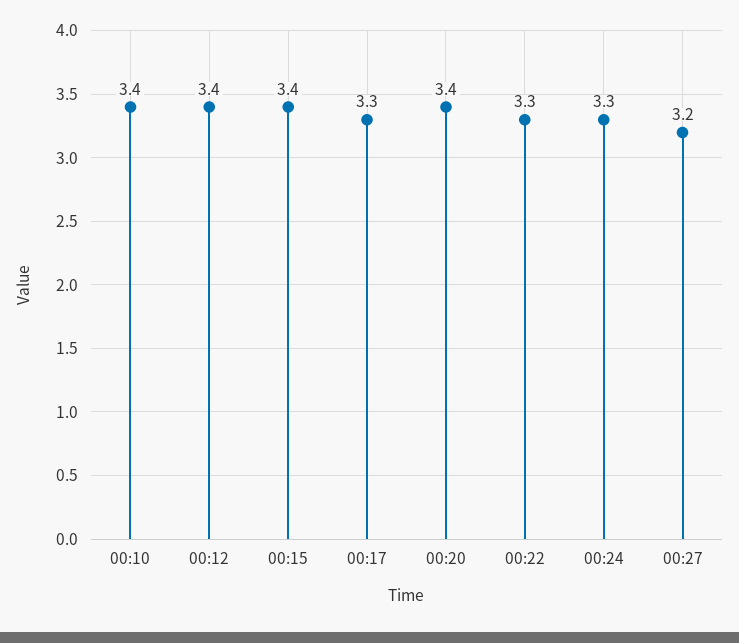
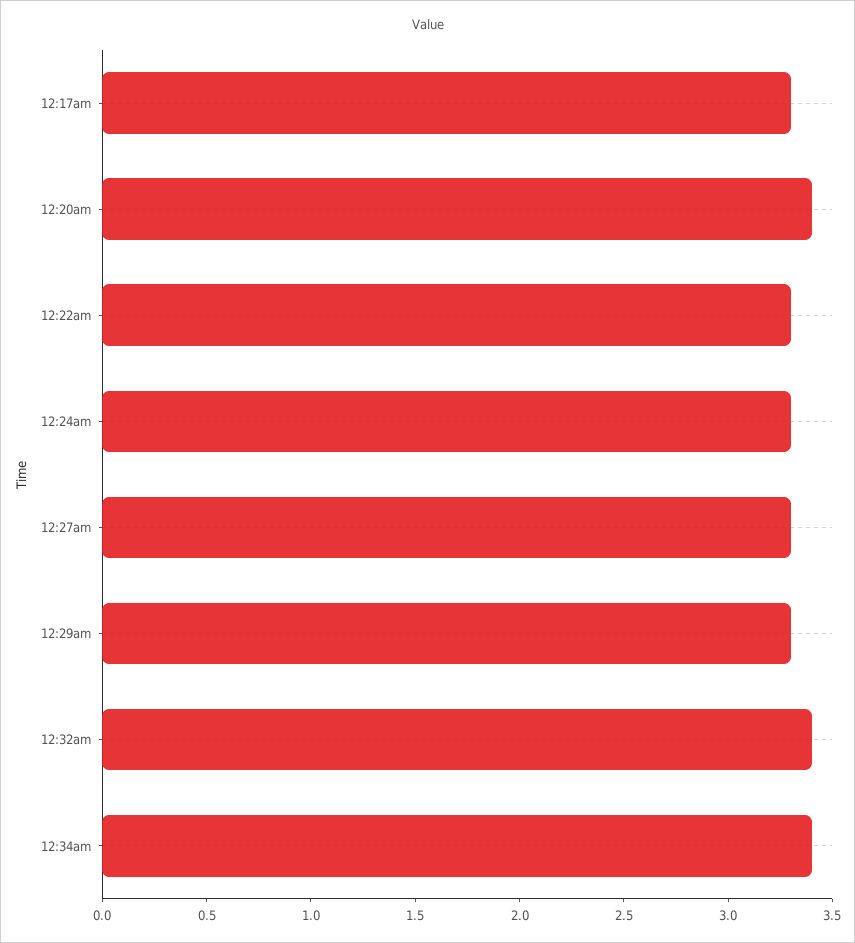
00:10: 3.4 -> none
00:12: 3.4 -> none
00:15: 3.4 -> none
00:27: 3.2 -> 3.3
12:29am: none -> 3.3
12:32am: none -> 3.4
12:34am: none -> 3.4

